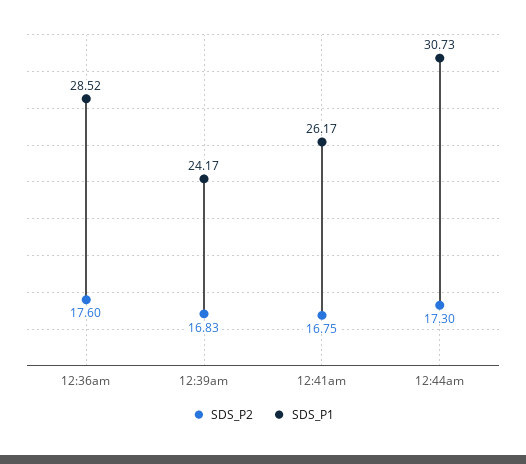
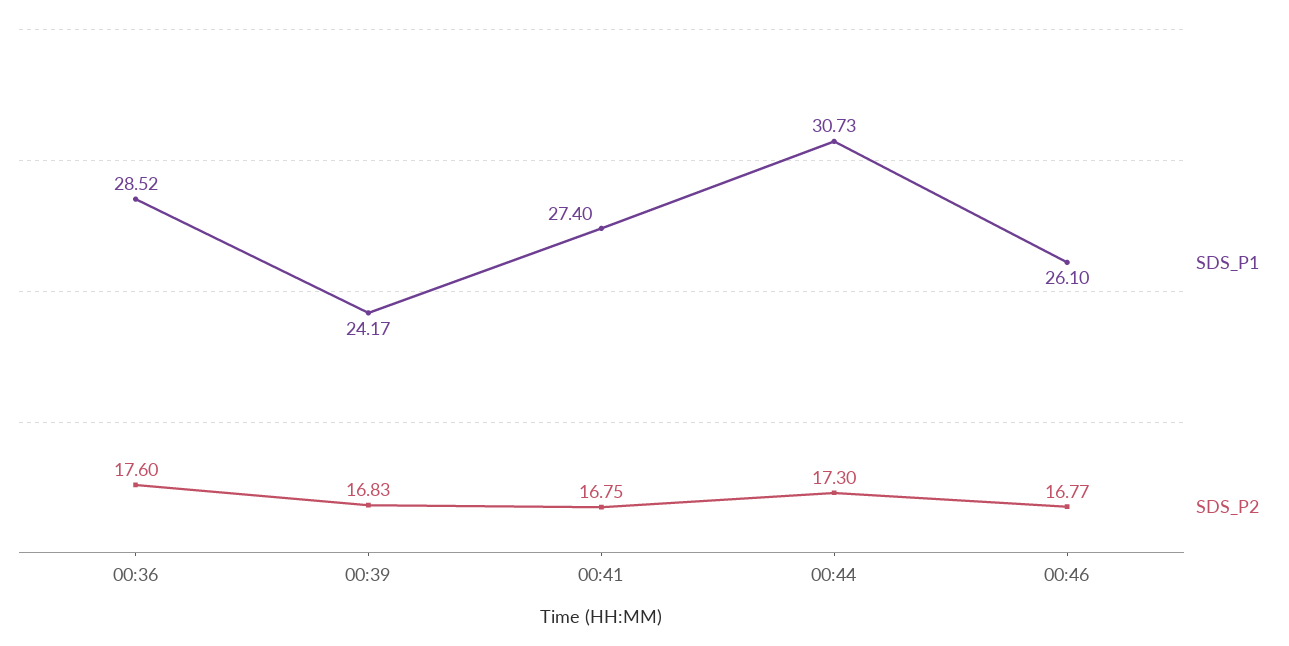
SDS_P1, 12:41am: 26.17 -> 27.4
SDS_P1, 00:46: none -> 26.1
SDS_P2, 00:46: none -> 16.77

